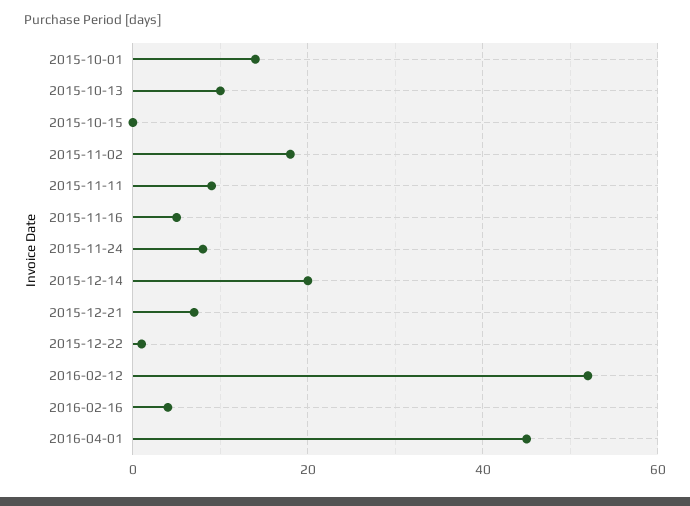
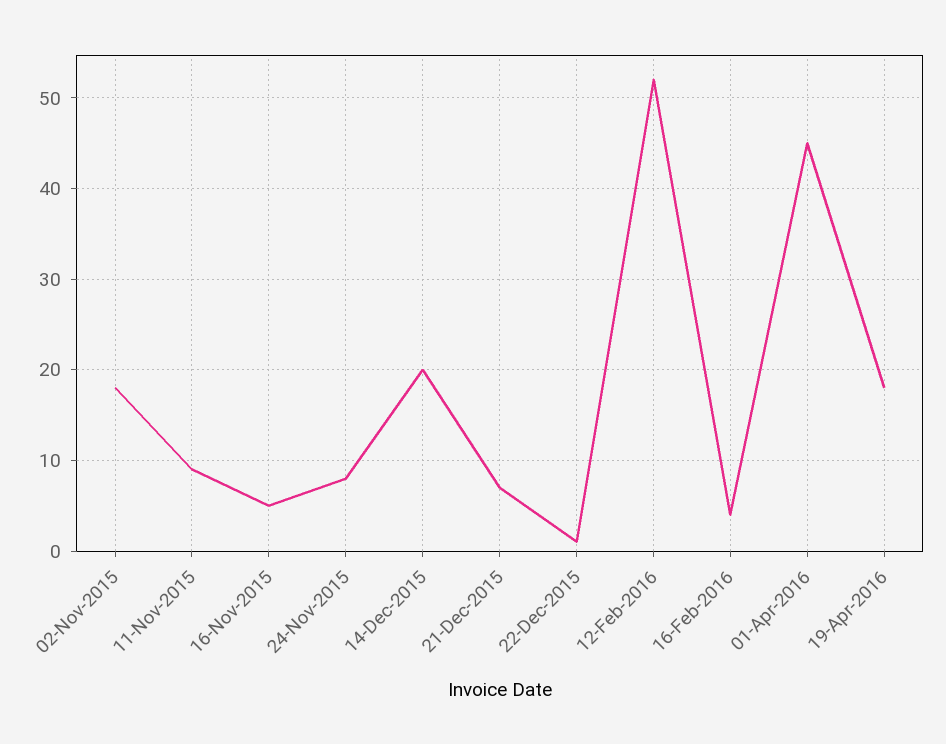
2015-10-01: 15 -> none
2015-10-13: 10 -> none
2015-10-15: 0 -> none
19-Apr-2016: none -> 18

